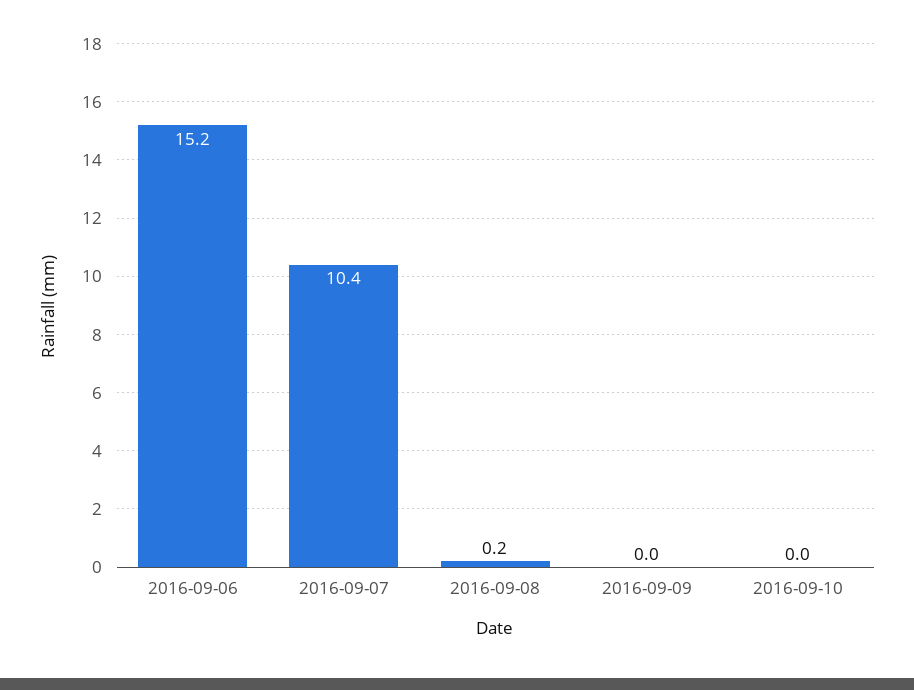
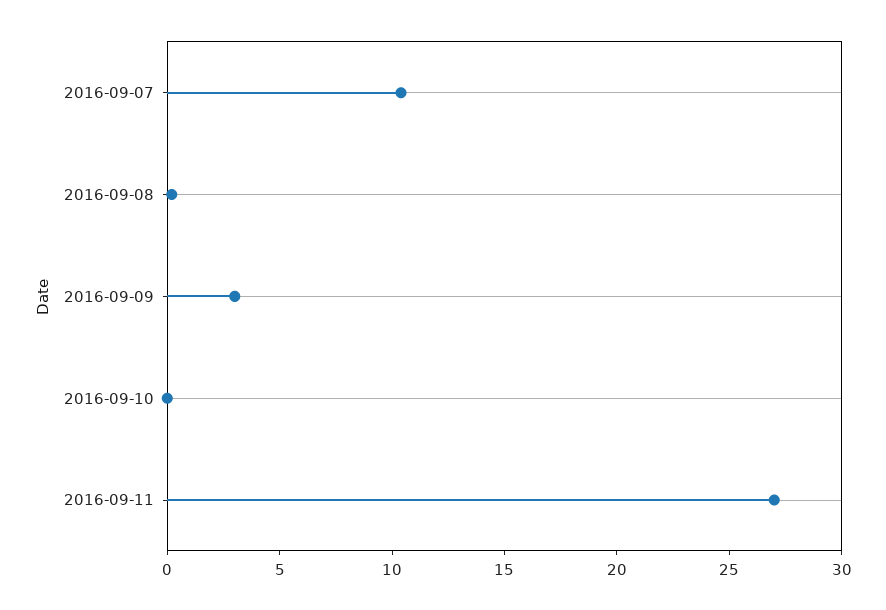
2016-09-06: 15.2 -> none
2016-09-09: 0 -> 3
2016-09-11: none -> 27

